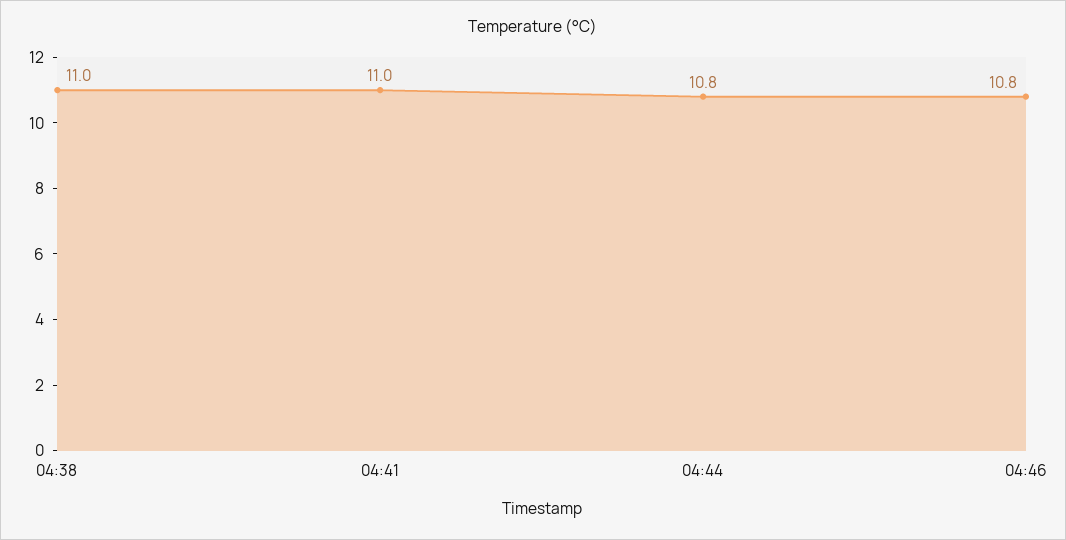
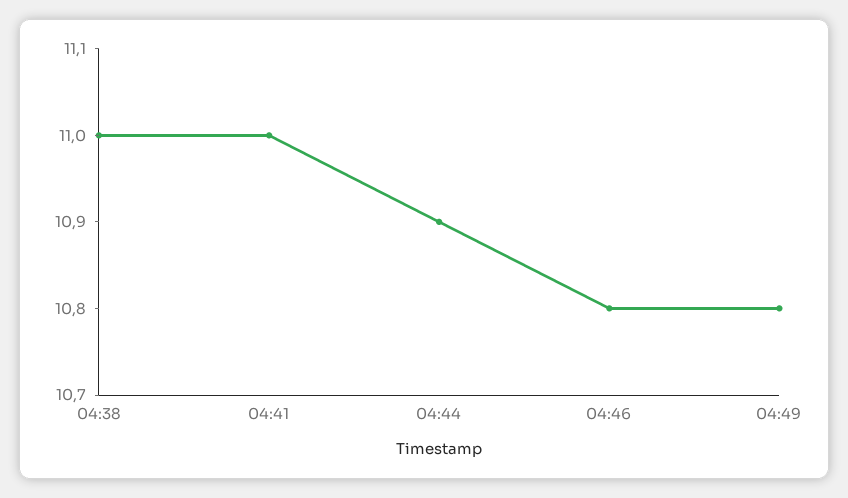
04:44: 10.8 -> 10.9
04:49: none -> 10.8

